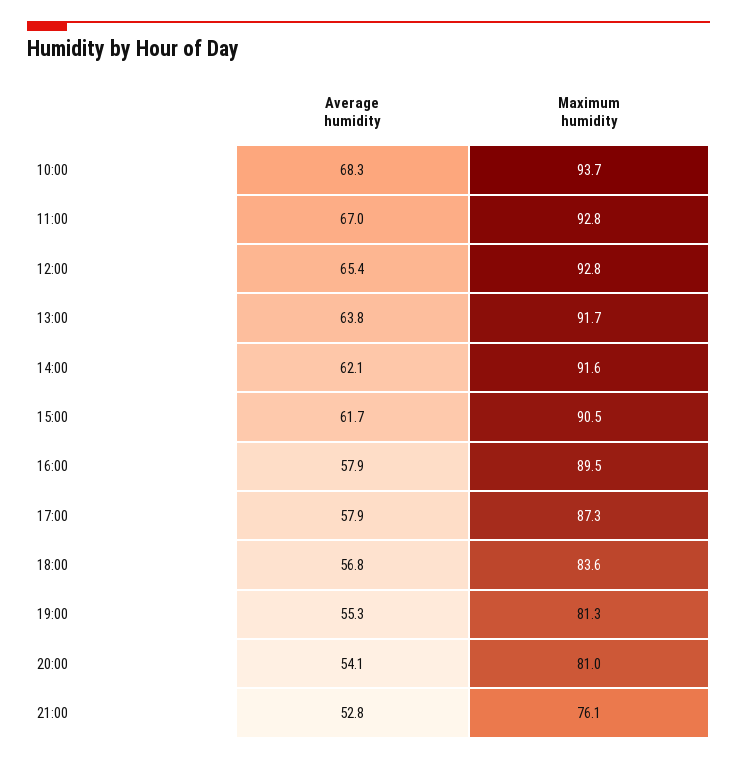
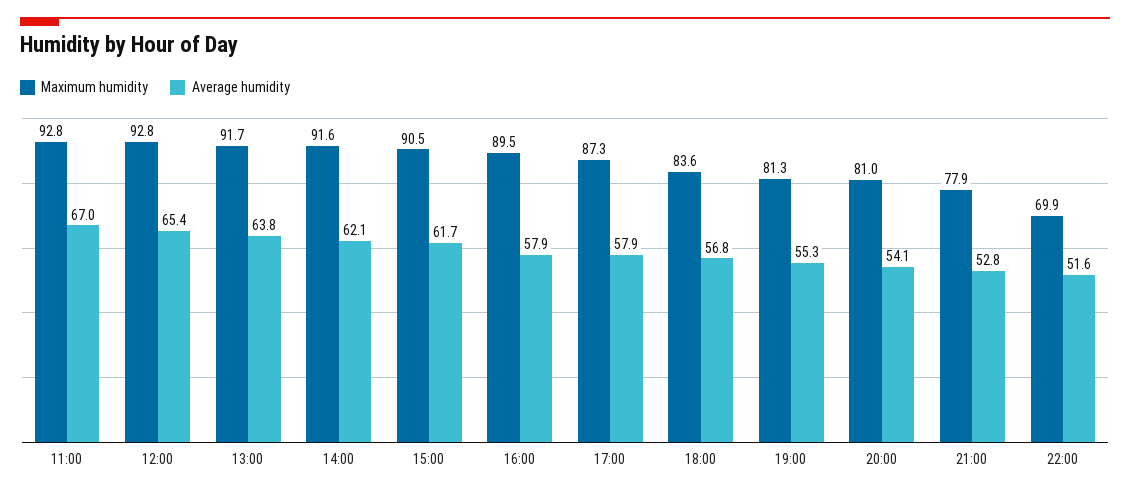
Average humidity, 10:00: 68.3 -> none
Maximum humidity, 10:00: 93.7 -> none
Maximum humidity, 21:00: 76.1 -> 77.9
Maximum humidity, 22:00: none -> 69.9
Average humidity, 22:00: none -> 51.6

